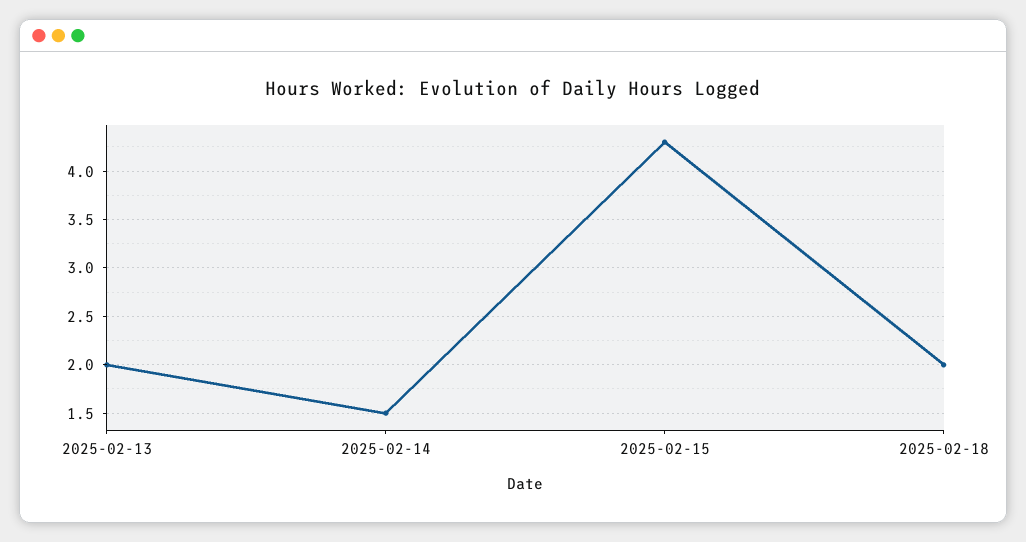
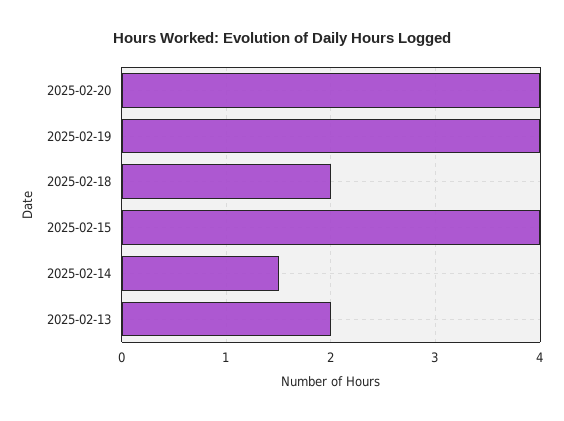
2025-02-15: 4.3 -> 4
2025-02-20: none -> 4
2025-02-19: none -> 4

